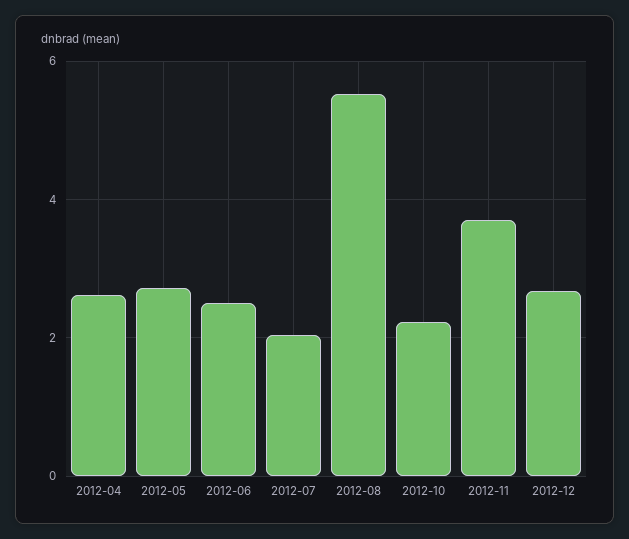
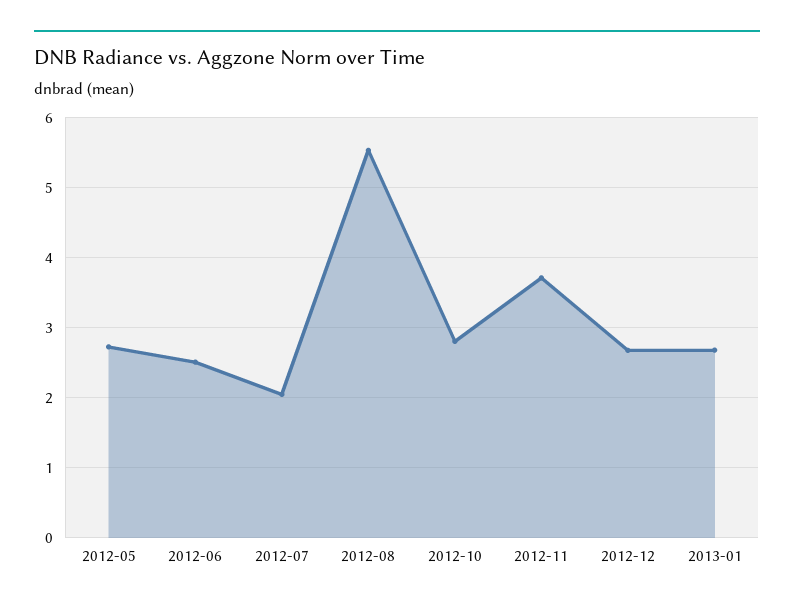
2012-04: 2.6 -> none
2012-10: 2.2 -> 2.8
2013-01: none -> 2.7

